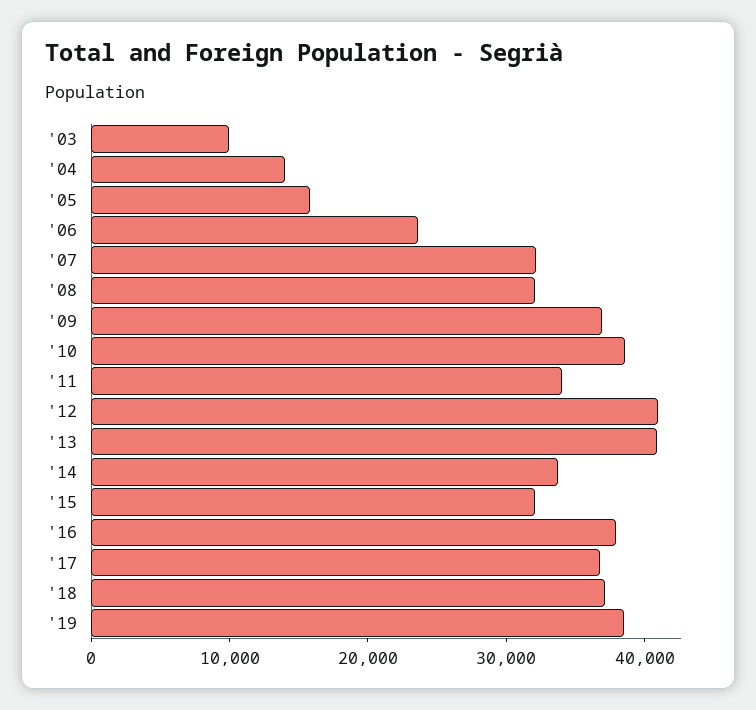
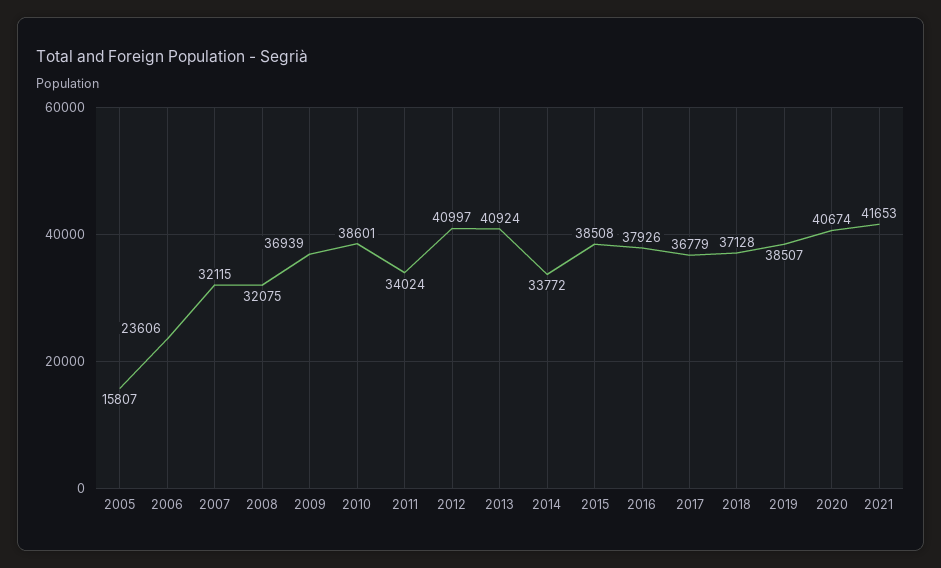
'03: 10000 -> none
'04: 14000 -> none
'15: 32000 -> 38508
2020: none -> 40674
2021: none -> 41653

